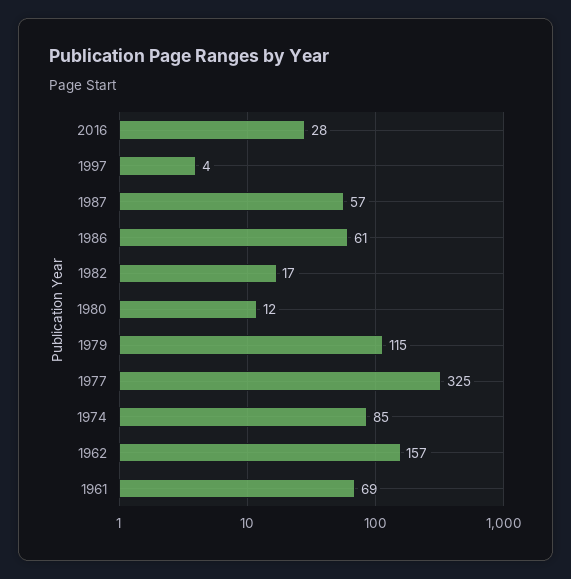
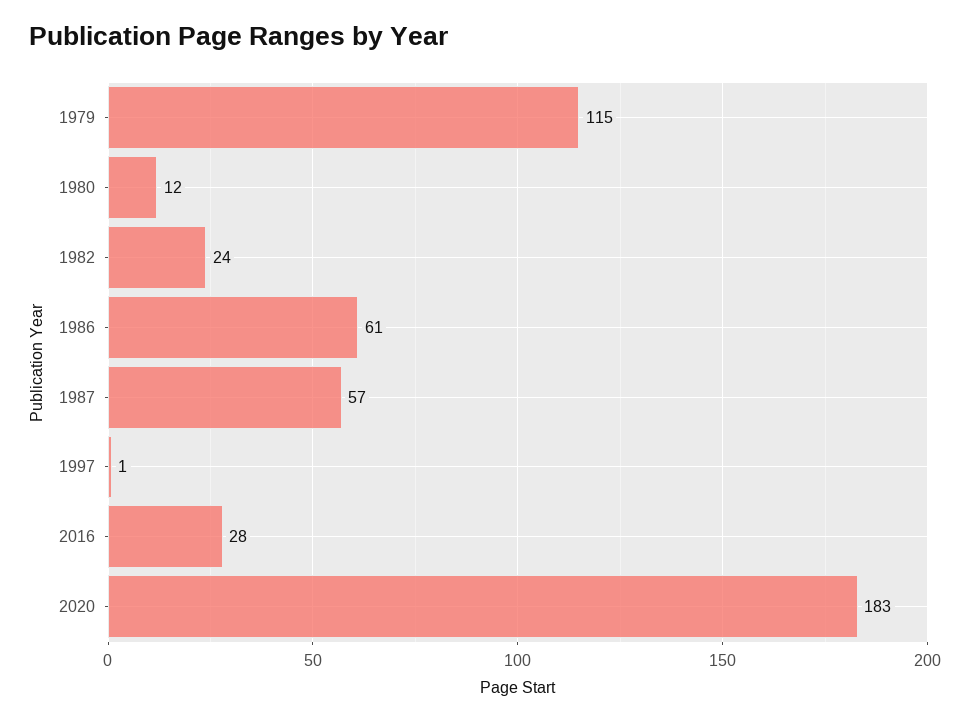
1997: 4 -> 1
1982: 17 -> 24
1977: 325 -> none
1974: 85 -> none
1962: 157 -> none
1961: 69 -> none
2020: none -> 183

